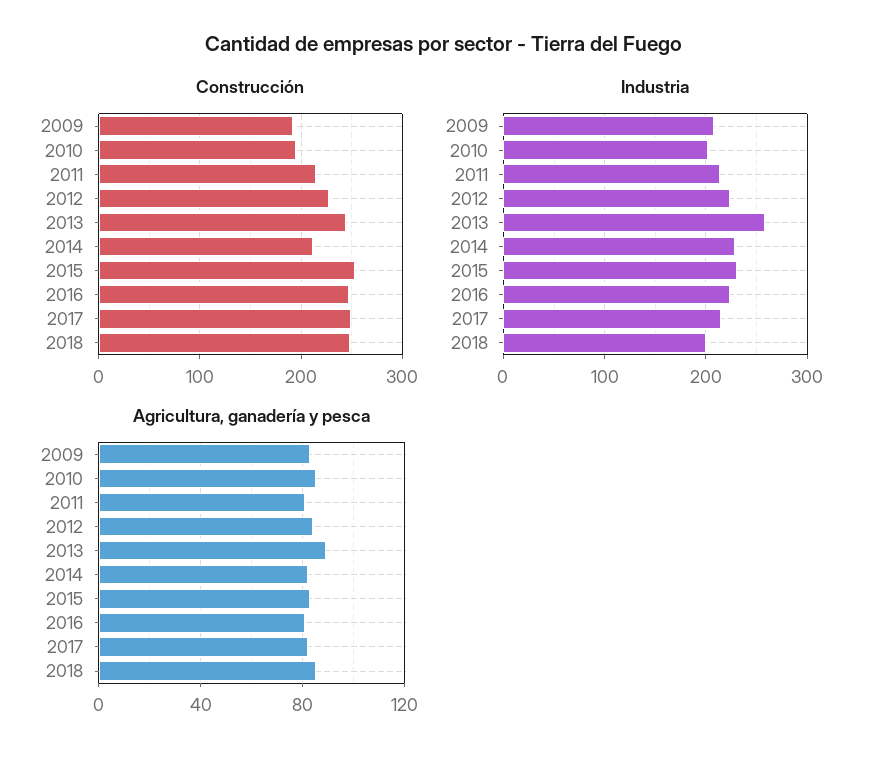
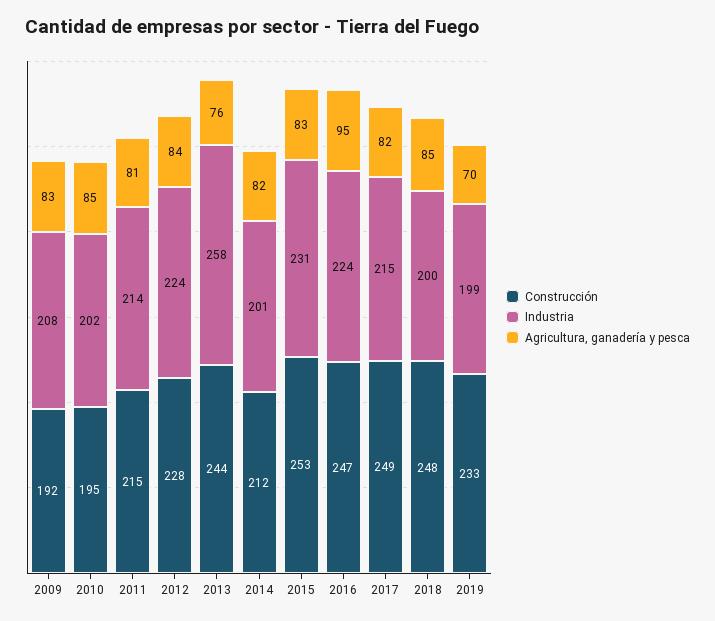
Industria, 2014: 230 -> 201
Agricultura, ganadería y pesca, 2013: 90 -> 76
Agricultura, ganadería y pesca, 2016: 80 -> 95
Construcción, 2019: none -> 233
Industria, 2019: none -> 199
Agricultura, ganadería y pesca, 2019: none -> 70

